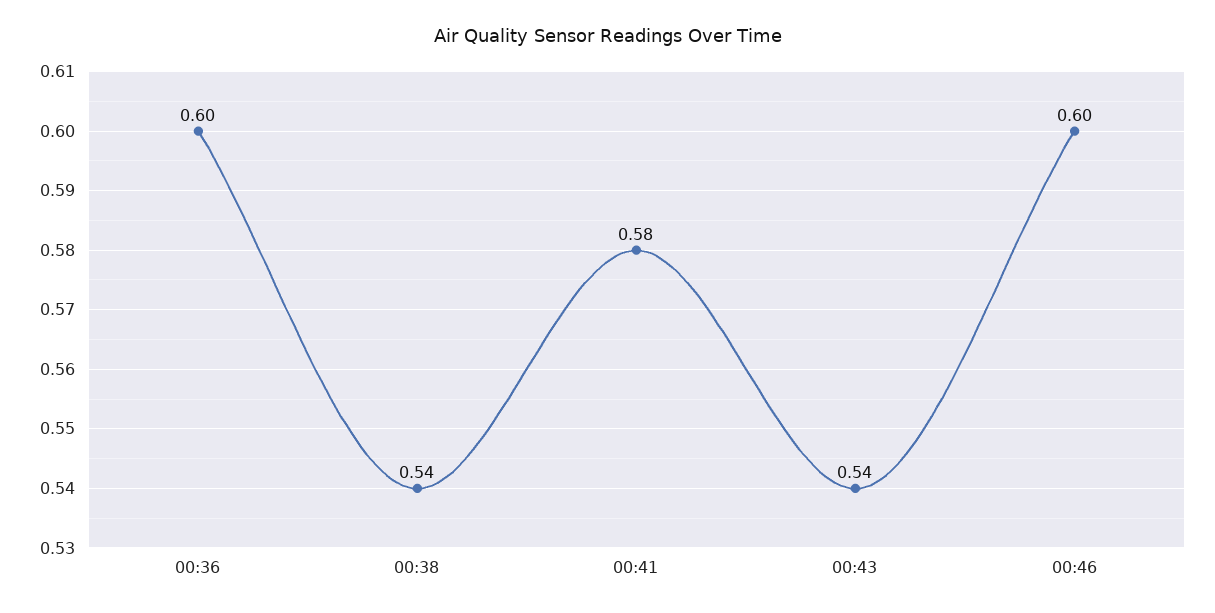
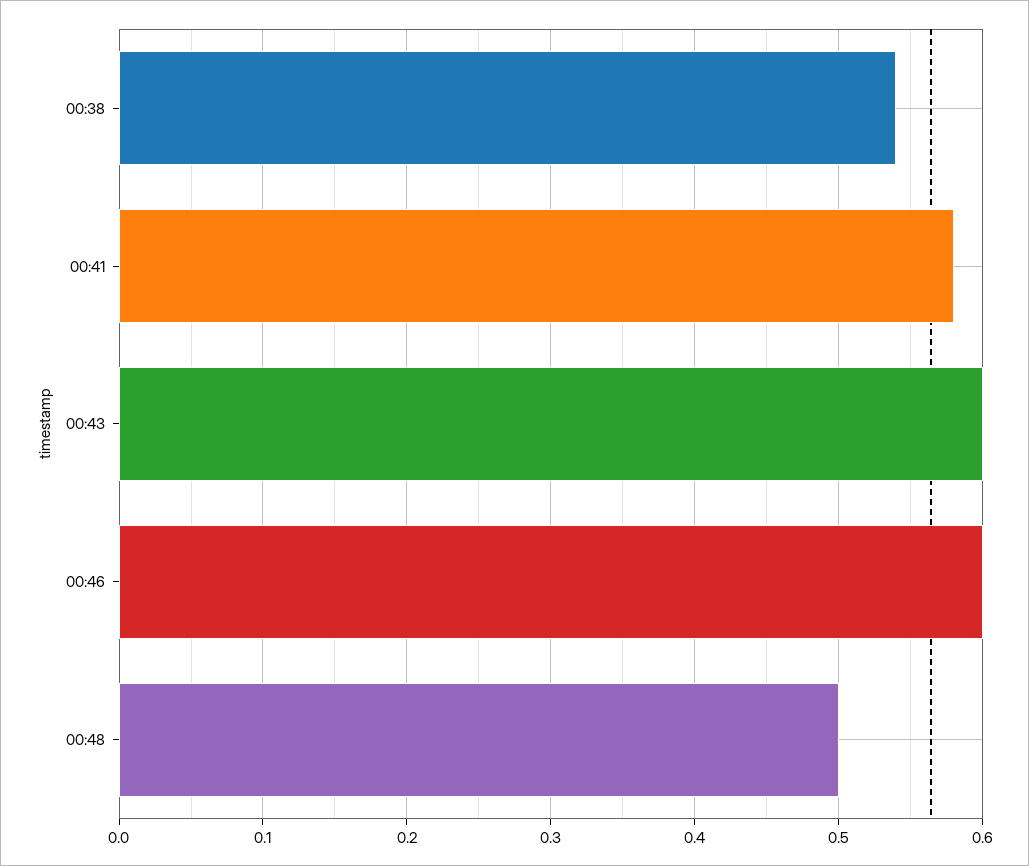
00:36: 0.6 -> none
00:43: 0.54 -> 0.6
00:48: none -> 0.5

